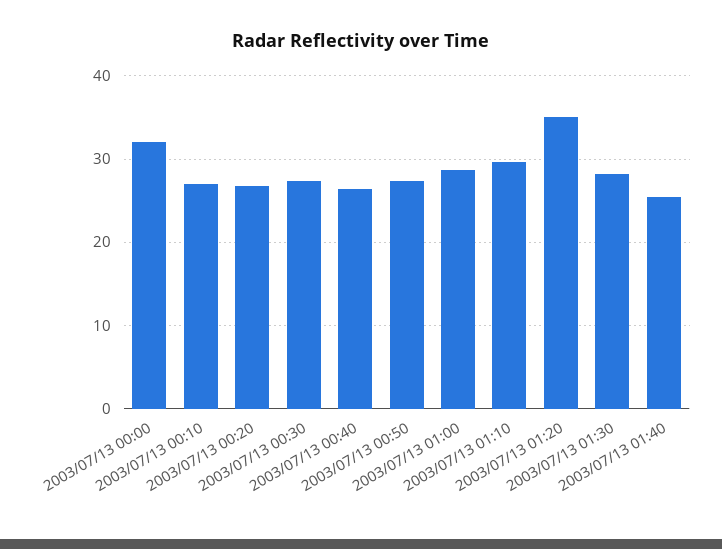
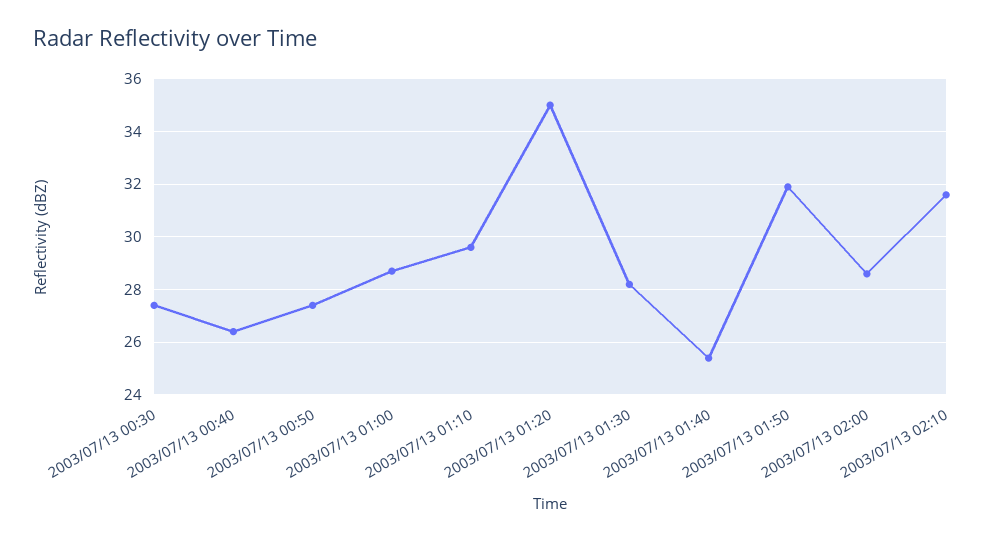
2003/07/13 00:00: 32 -> none
2003/07/13 00:10: 27 -> none
2003/07/13 00:20: 27 -> none
2003/07/13 01:50: none -> 32
2003/07/13 02:00: none -> 28.5
2003/07/13 02:10: none -> 31.5

